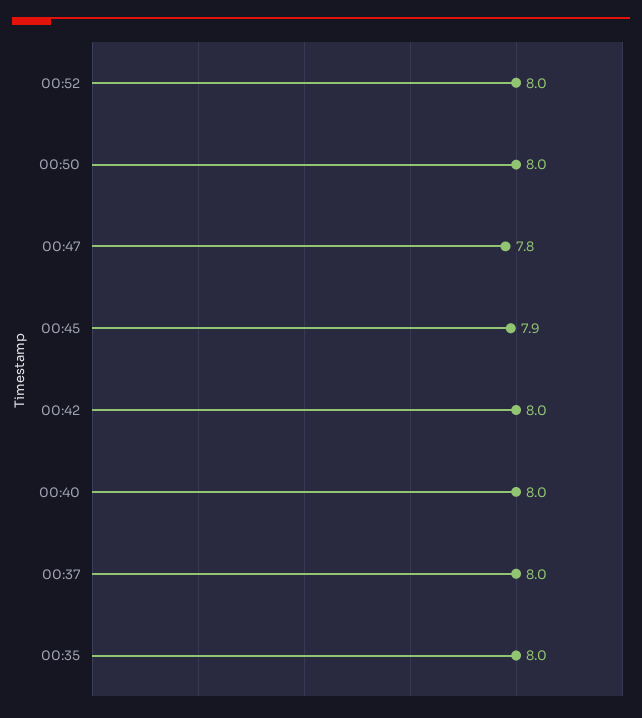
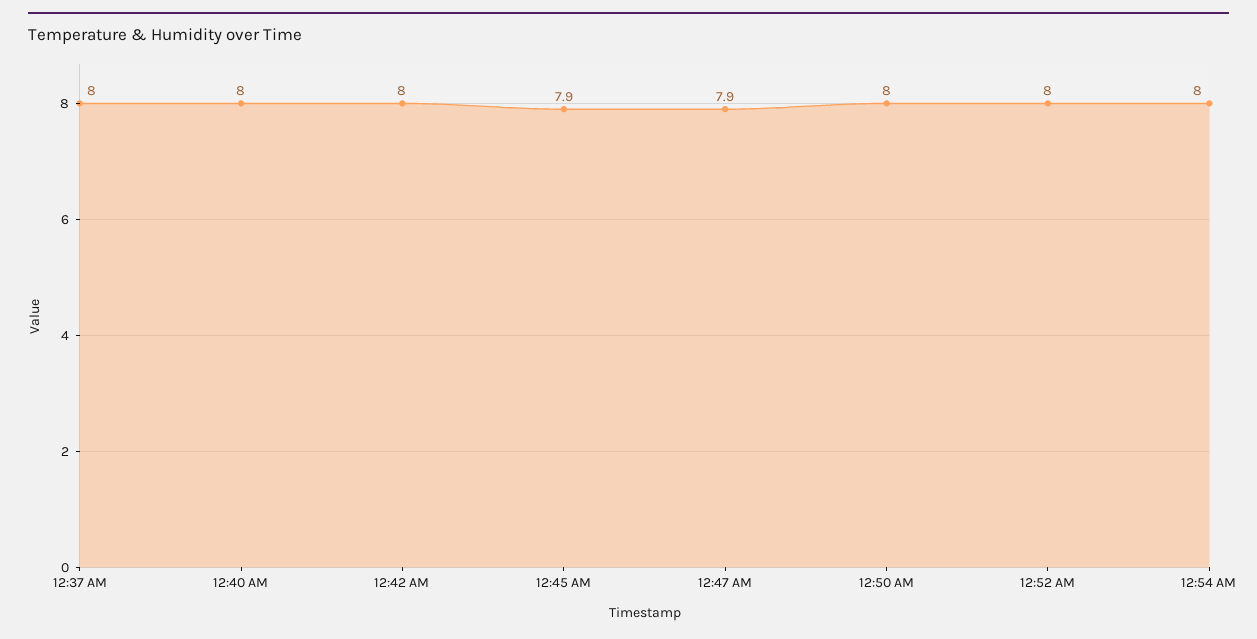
00:47: 7.8 -> 7.9
00:35: 8 -> none
12:54 AM: none -> 8

